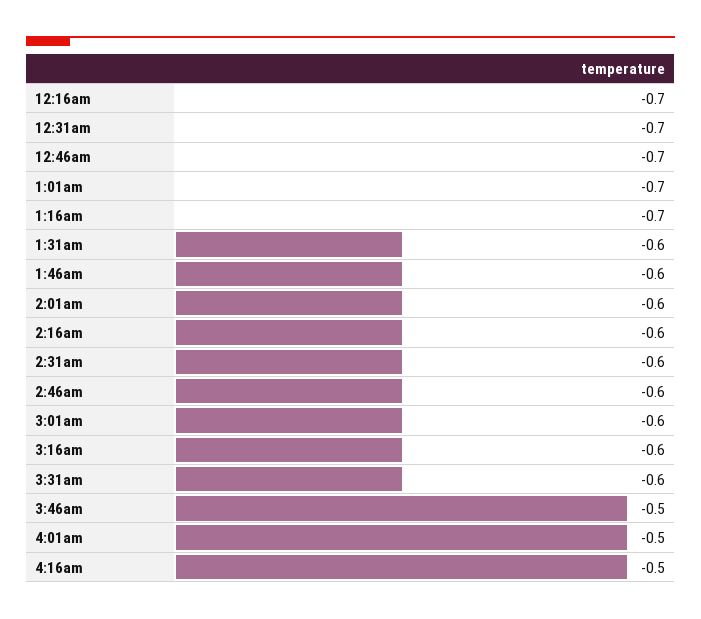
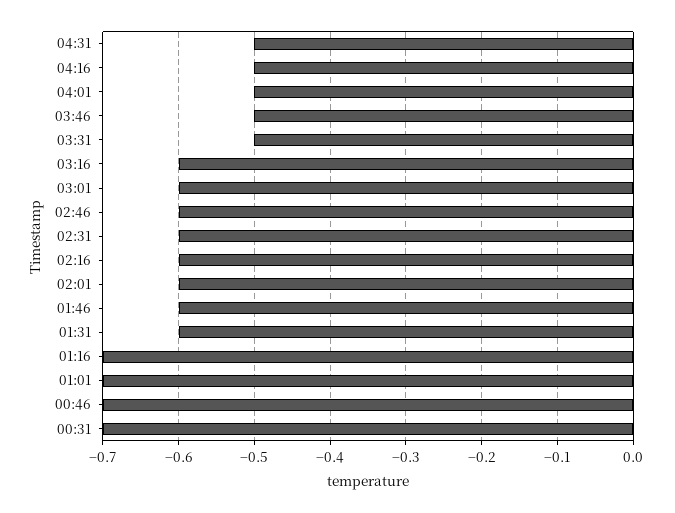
12:16am: -0.7 -> none
3:31am: -0.6 -> -0.5
04:31: none -> -0.5

